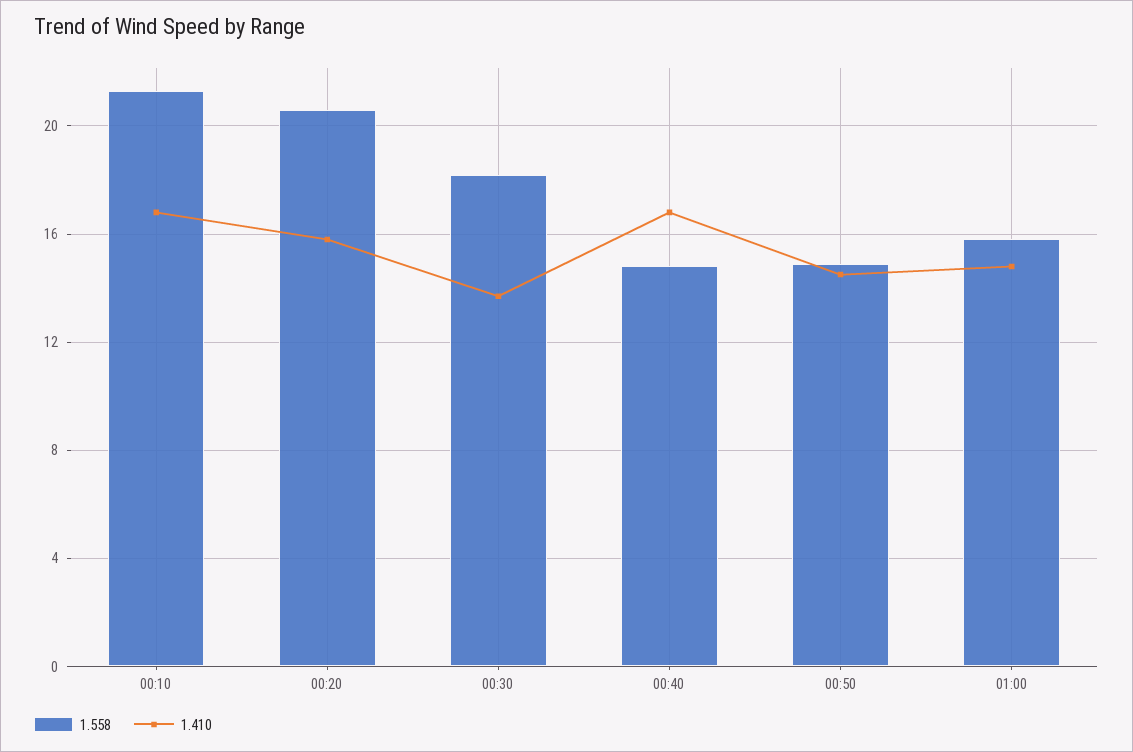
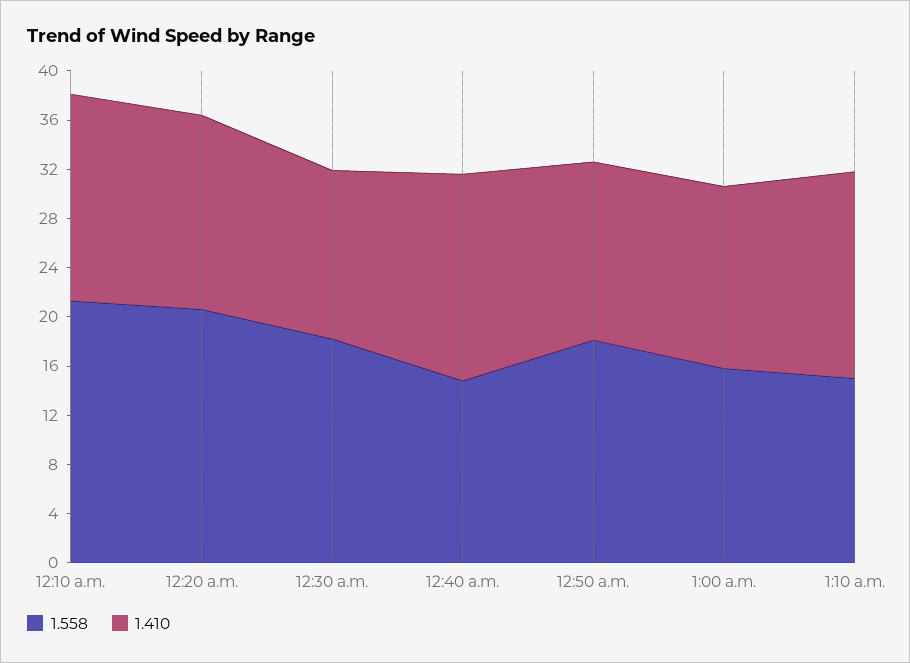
1.558, 00:50: 15 -> 18
1.558, 1:10 a.m.: none -> 15
1.410, 1:10 a.m.: none -> 17

